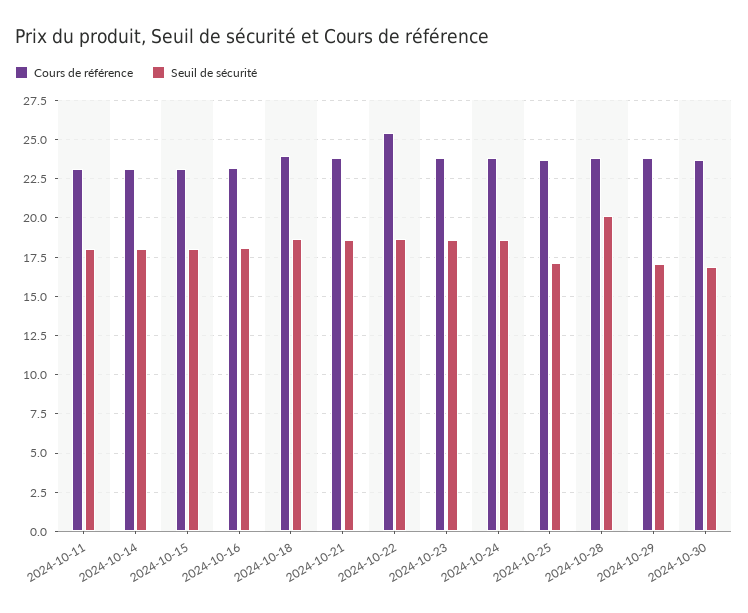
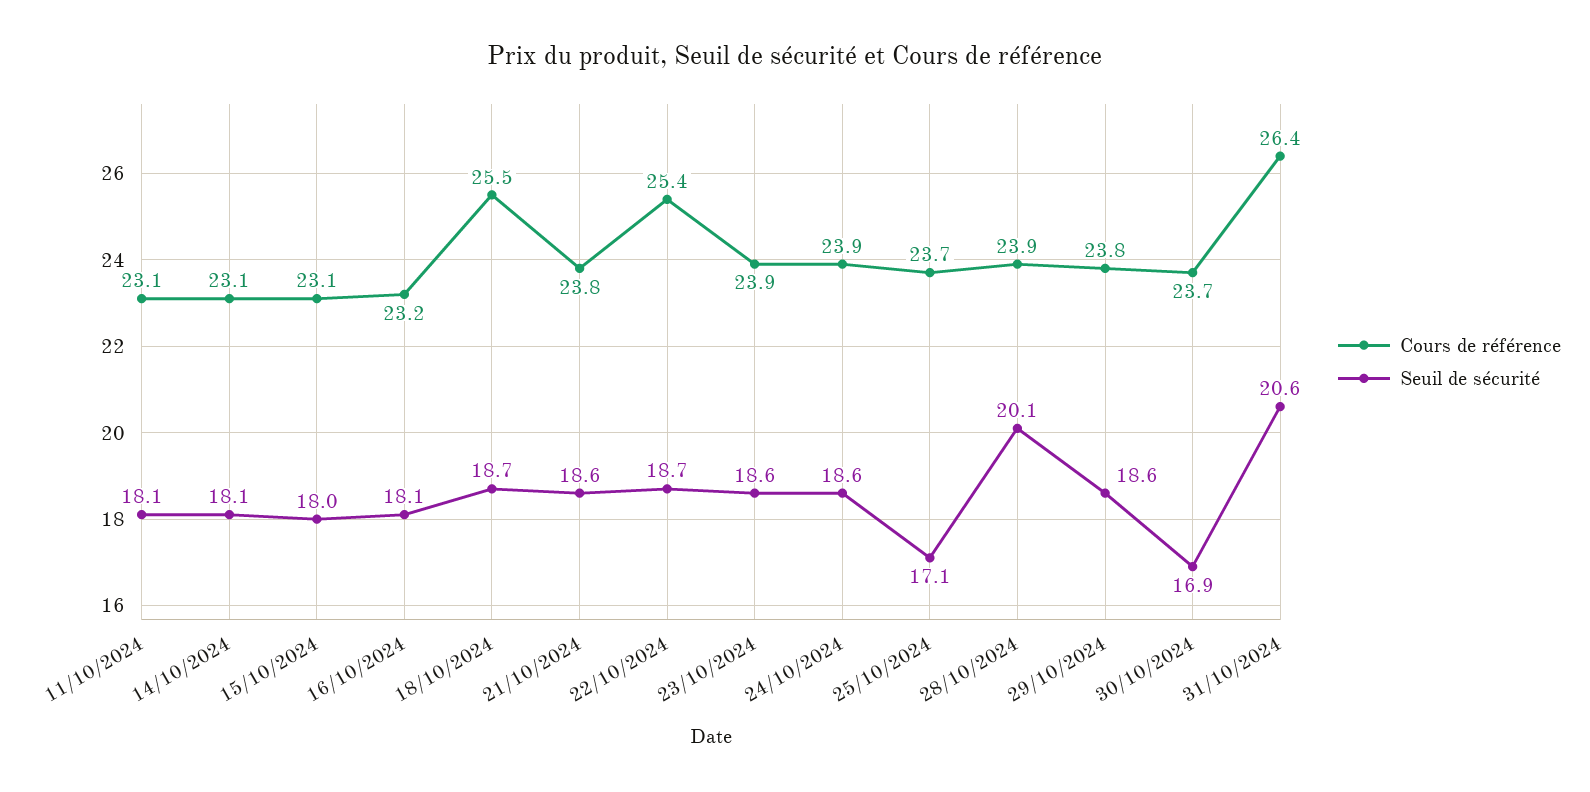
Cours de référence, 2024-10-18: 24 -> 25.5
Seuil de sécurité, 2024-10-29: 17 -> 18.6
Cours de référence, 31/10/2024: none -> 26.4
Seuil de sécurité, 31/10/2024: none -> 20.6

